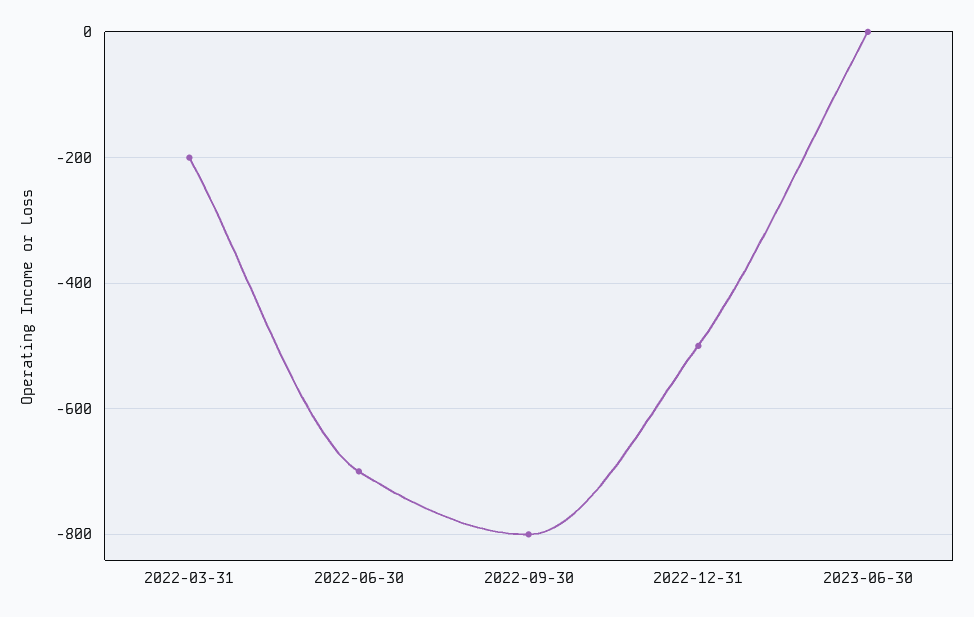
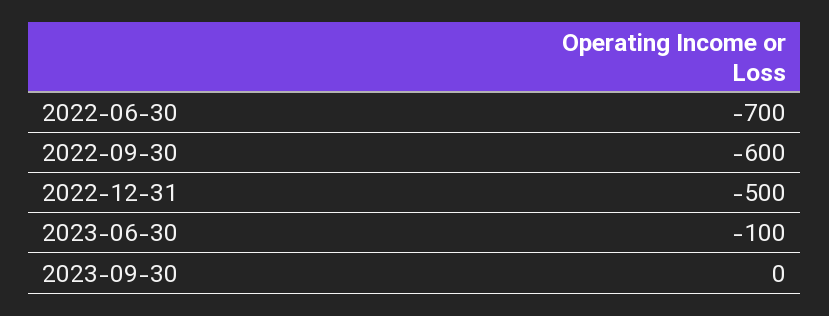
2022-03-31: -200 -> none
2022-09-30: -800 -> -600
2023-06-30: 0 -> -100
2023-09-30: none -> 0

